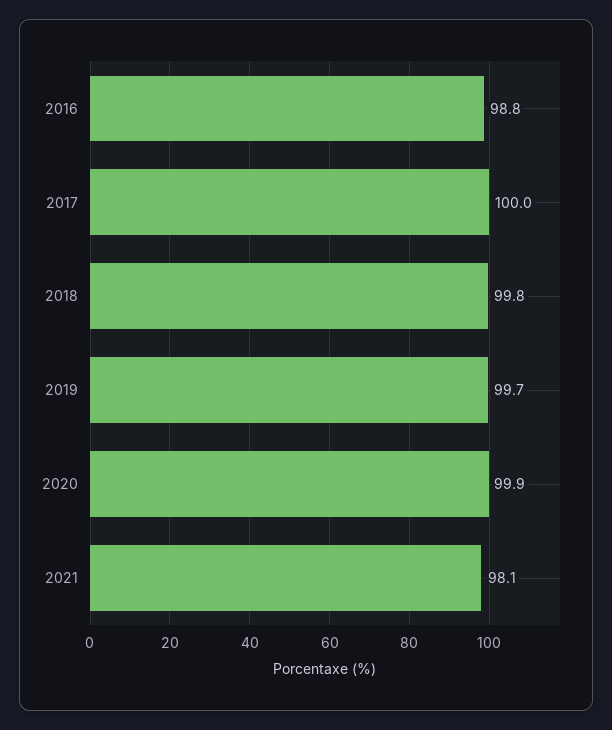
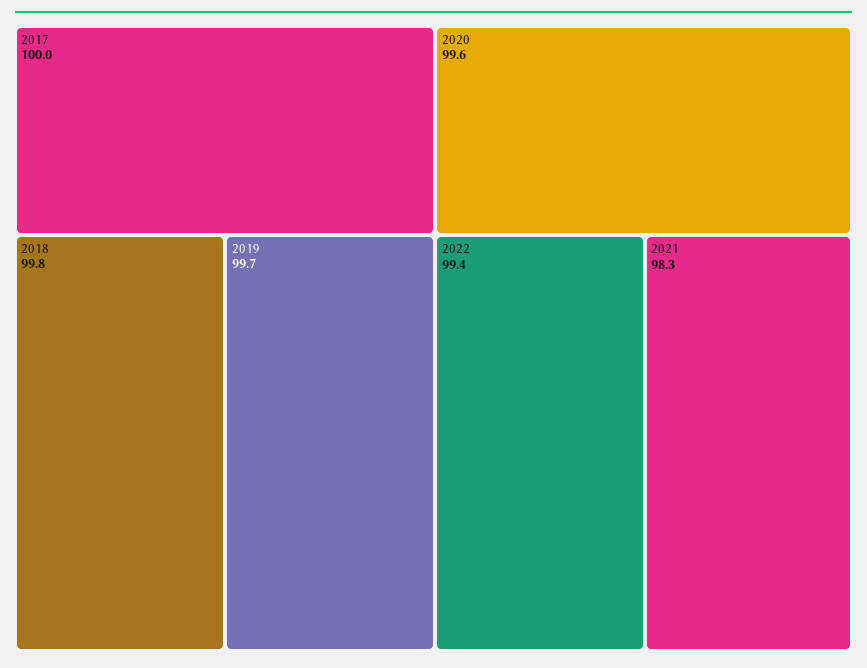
2016: 98.8 -> none
2020: 99.9 -> 99.6
2021: 98.1 -> 98.3
2022: none -> 99.4

